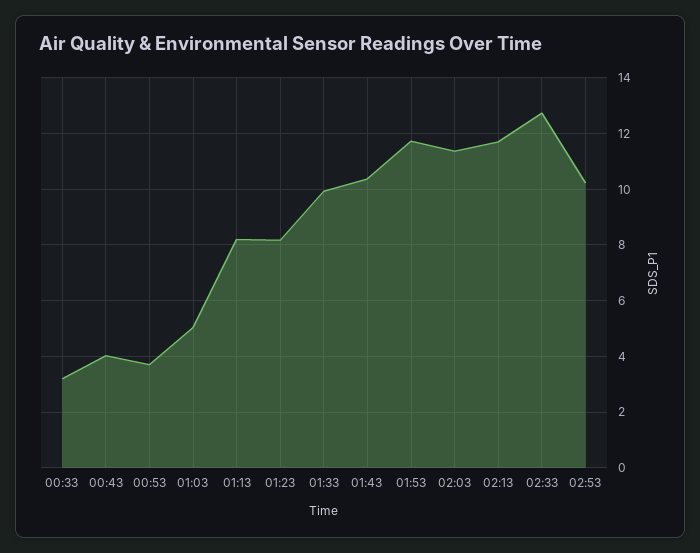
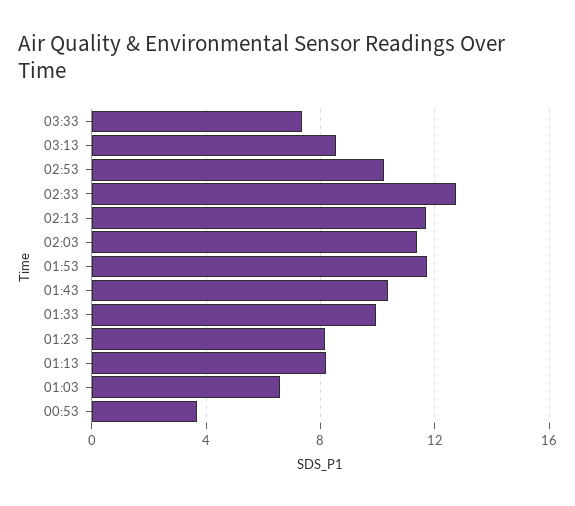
00:33: 3.25 -> none
00:43: 4 -> none
01:03: 5 -> 6.5
03:33: none -> 7.5
03:13: none -> 8.5

